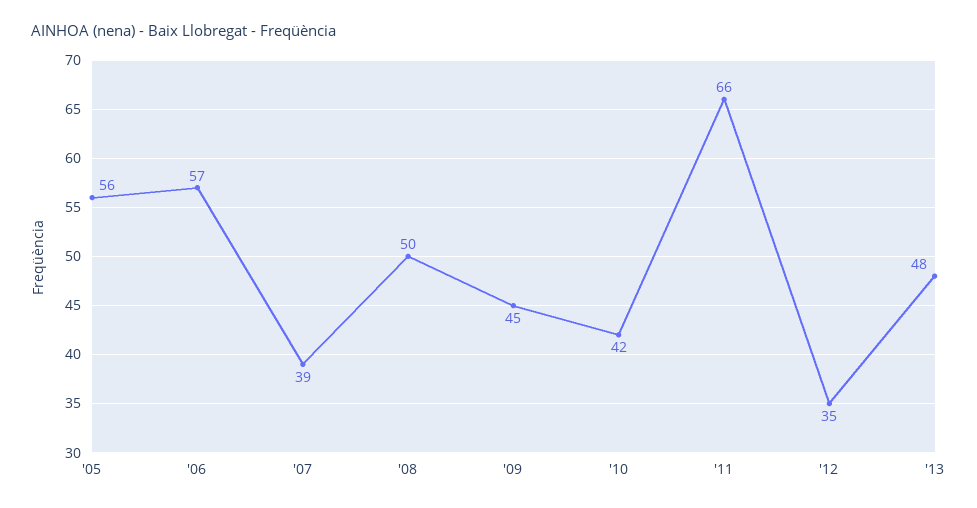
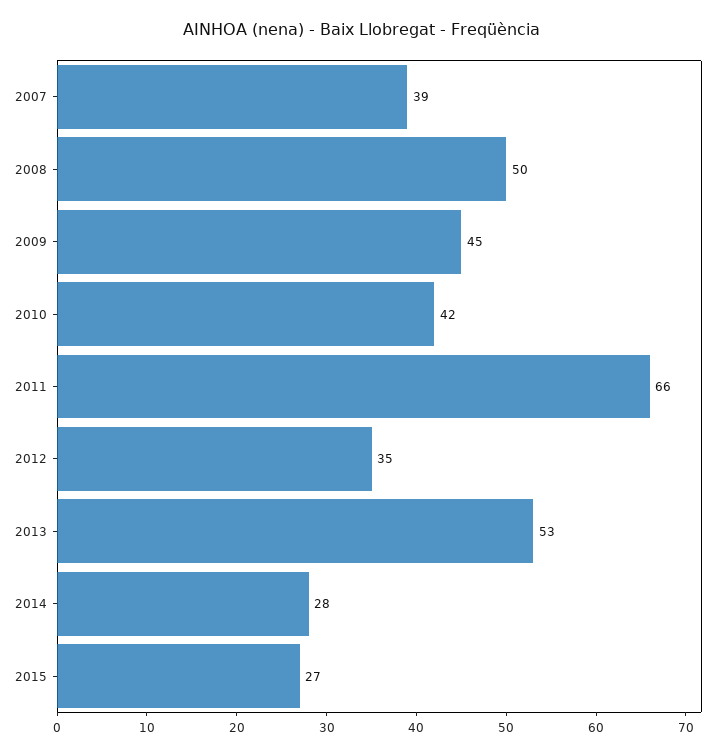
'05: 56 -> none
'06: 57 -> none
'13: 48 -> 53
2014: none -> 28
2015: none -> 27

